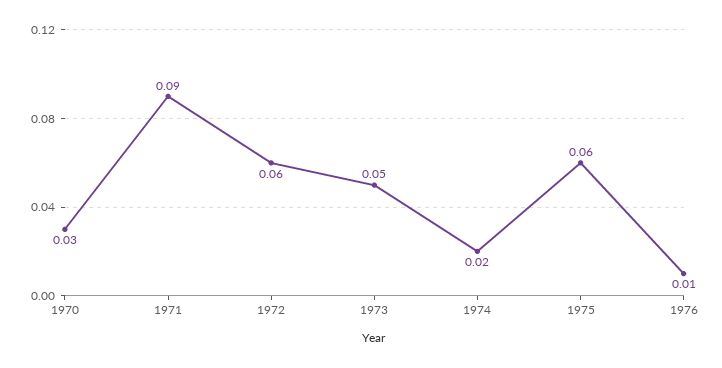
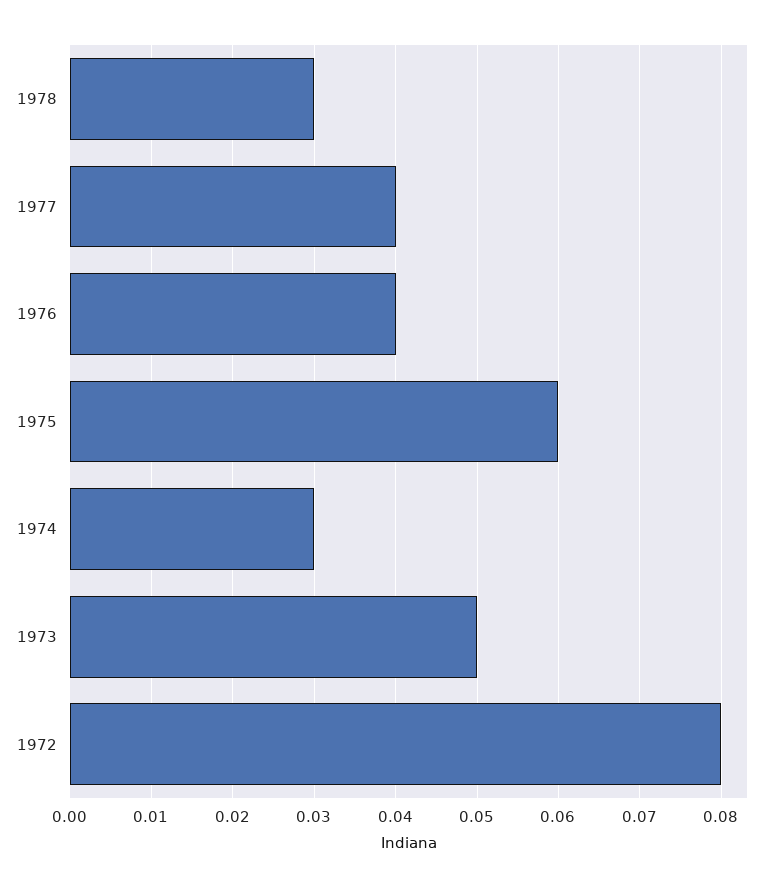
1970: 0.03 -> none
1971: 0.09 -> none
1972: 0.06 -> 0.08
1974: 0.02 -> 0.03
1976: 0.01 -> 0.04
1978: none -> 0.03
1977: none -> 0.04

